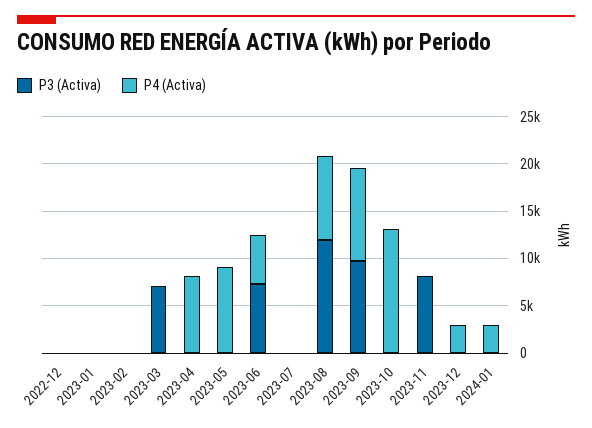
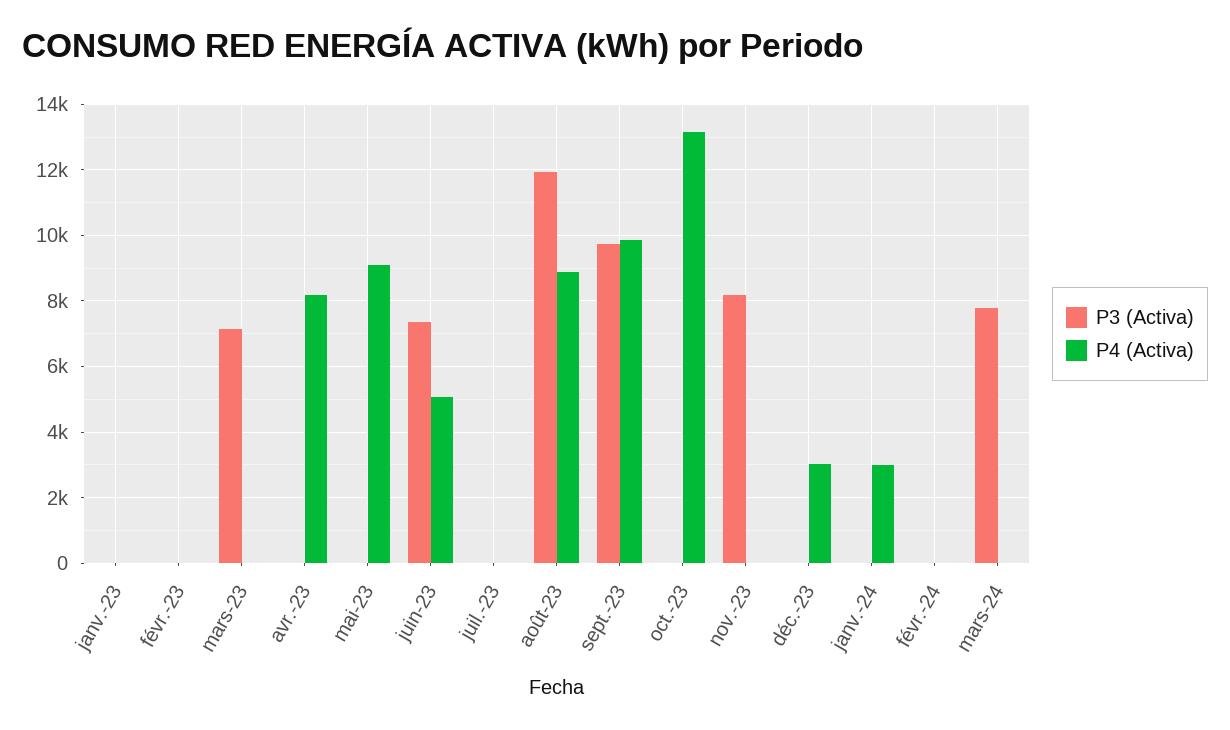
P3 (Activa), 2022-12: 0 -> none
P4 (Activa), 2022-12: 0 -> none
P3 (Activa), févr.-24: none -> 0
P4 (Activa), févr.-24: none -> 0
P3 (Activa), mars-24: none -> 7800
P4 (Activa), mars-24: none -> 0

